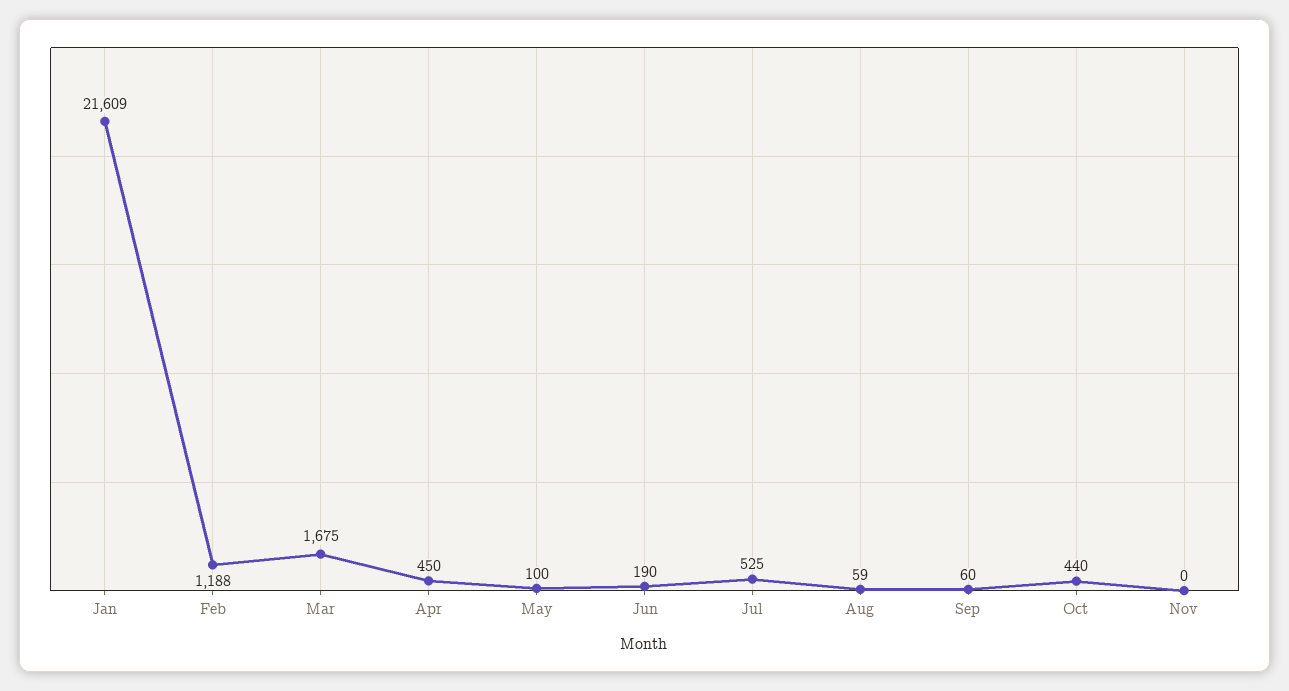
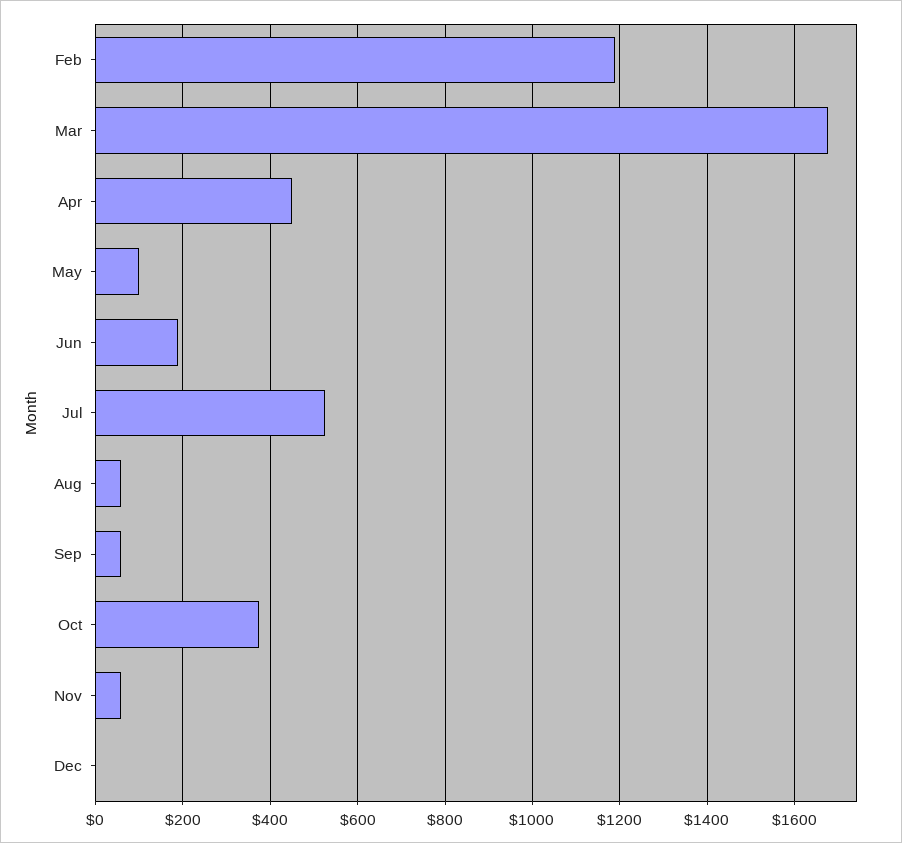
Jan: 21609 -> none
Oct: 440 -> 380
Nov: 0 -> 60
Dec: none -> 0

